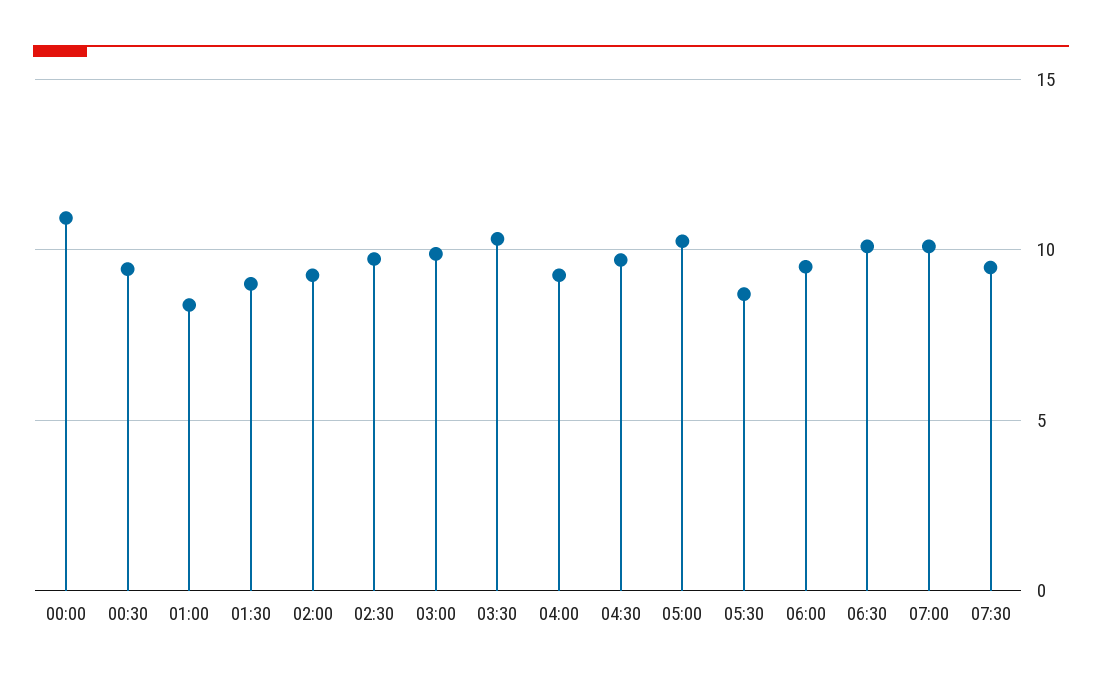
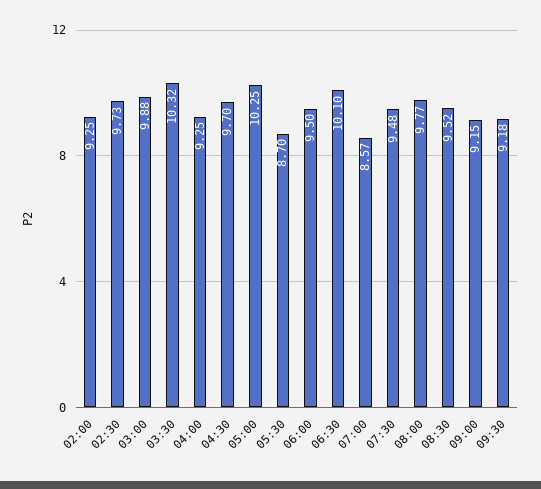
00:00: 11 -> none
00:30: 9.5 -> none
01:00: 8.5 -> none
01:30: 9 -> none
07:00: 10 -> 8.57
08:00: none -> 9.77
08:30: none -> 9.52
09:00: none -> 9.15
09:30: none -> 9.18

